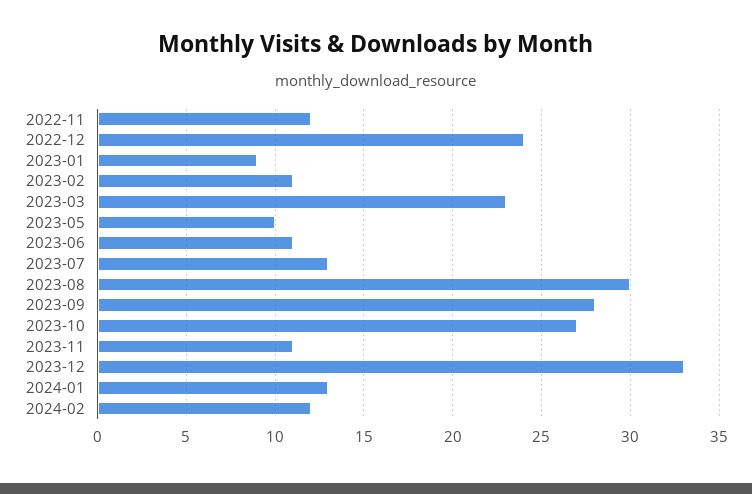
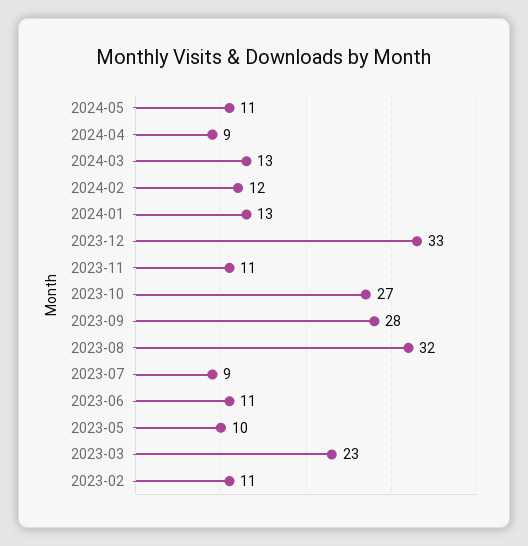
2022-11: 12 -> none
2022-12: 24 -> none
2023-01: 9 -> none
2023-07: 13 -> 9
2023-08: 30 -> 32
2024-05: none -> 11
2024-04: none -> 9
2024-03: none -> 13

